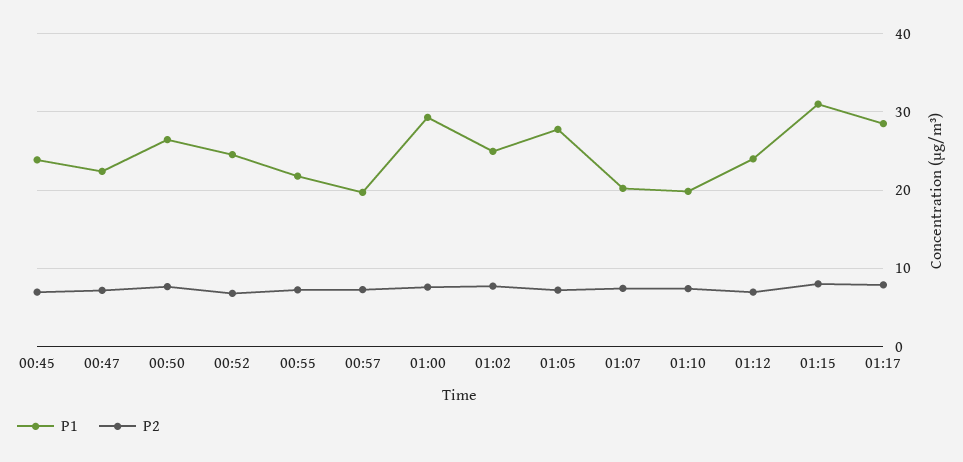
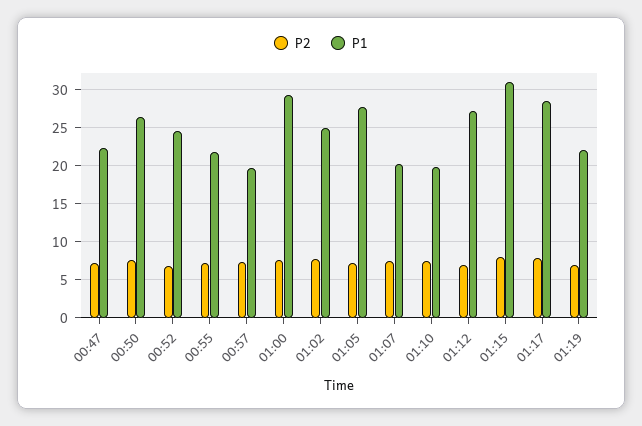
P1, 00:45: 24 -> none
P2, 00:45: 7 -> none
P1, 01:12: 24 -> 27
P2, 01:19: none -> 7
P1, 01:19: none -> 22

